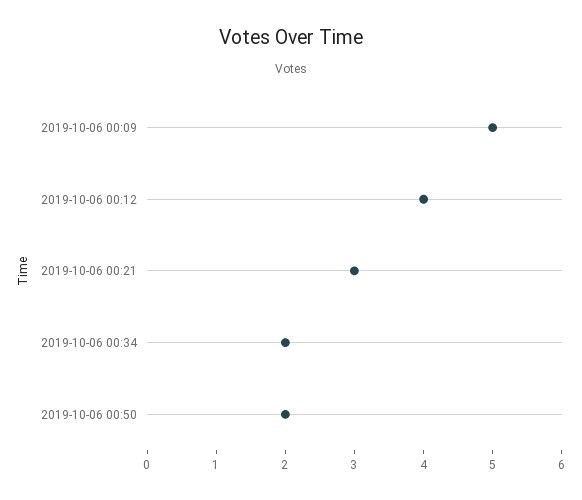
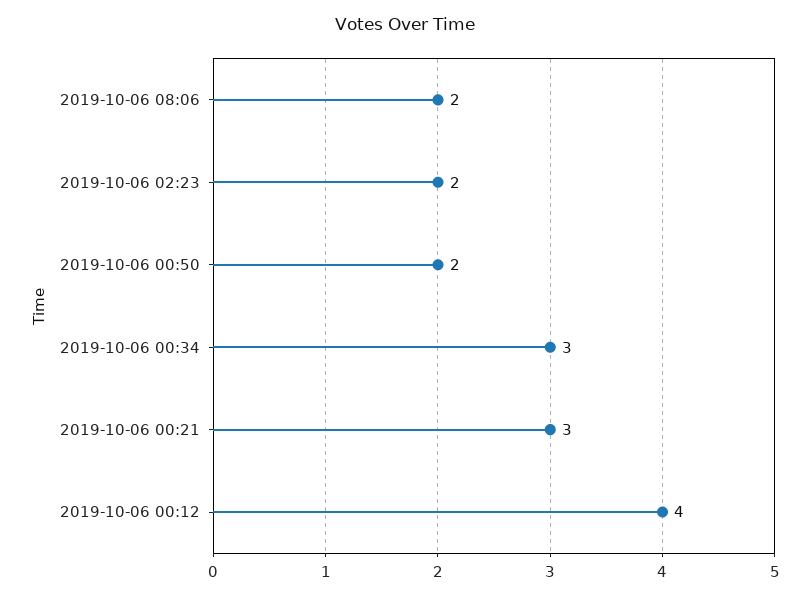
2019-10-06 00:09: 5 -> none
2019-10-06 00:34: 2 -> 3
2019-10-06 08:06: none -> 2
2019-10-06 02:23: none -> 2

